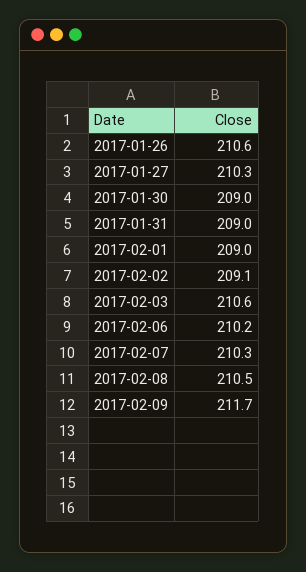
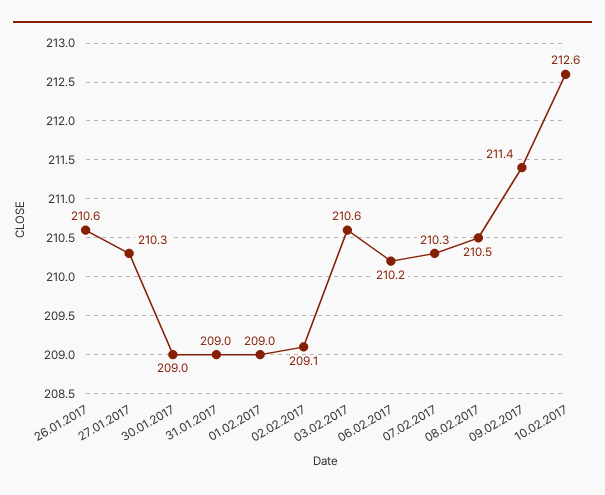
2017-02-09: 211.7 -> 211.4
10.02.2017: none -> 212.6

